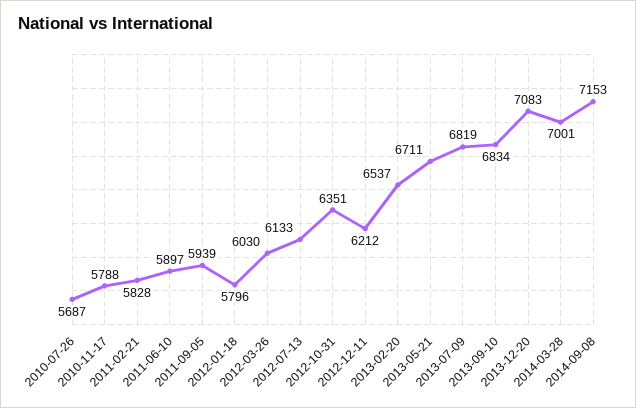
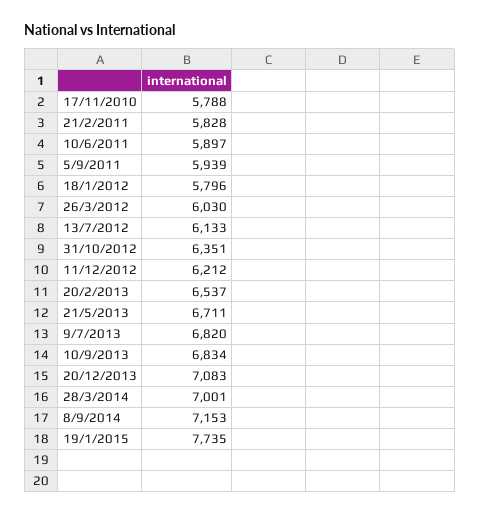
2010-07-26: 5687 -> none
2013-07-09: 6819 -> 6820
19/1/2015: none -> 7735

